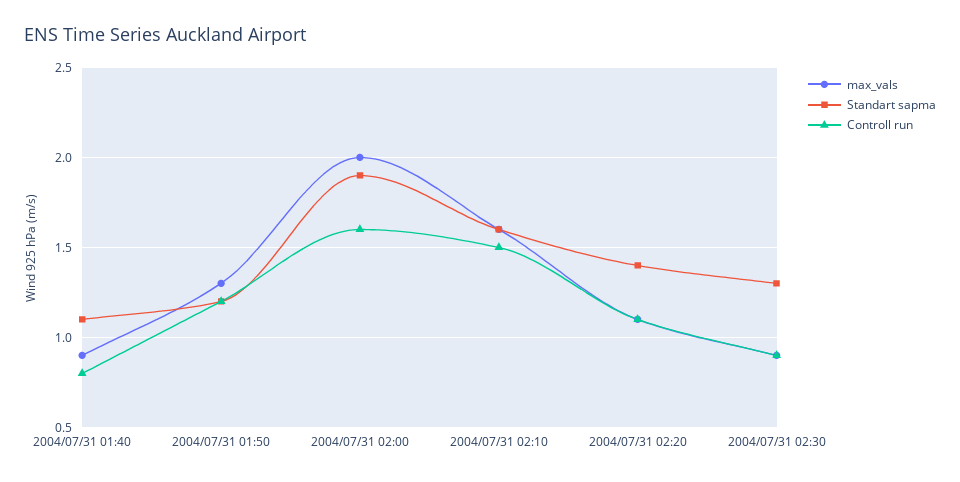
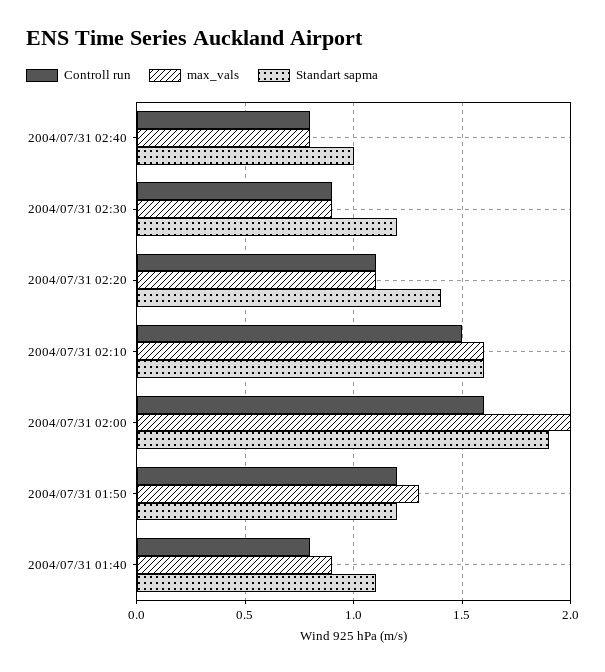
Standart sapma, 2004/07/31 02:30: 1.3 -> 1.2
Controll run, 2004/07/31 02:40: none -> 0.8
max_vals, 2004/07/31 02:40: none -> 0.8
Standart sapma, 2004/07/31 02:40: none -> 1

